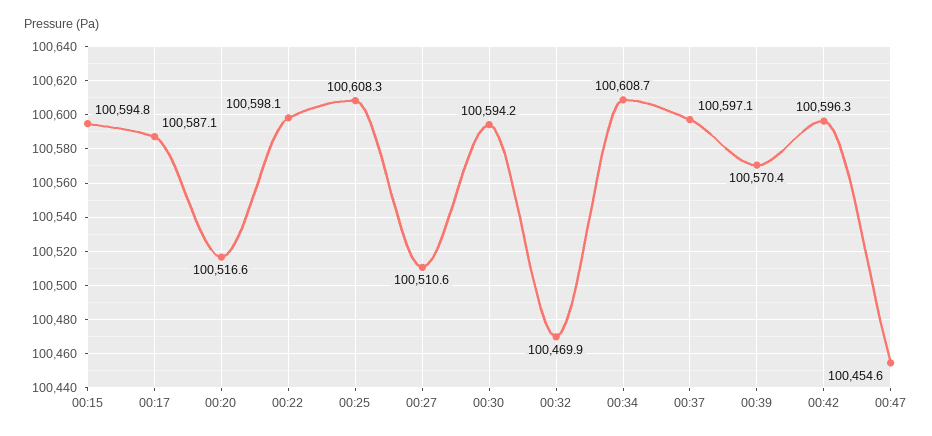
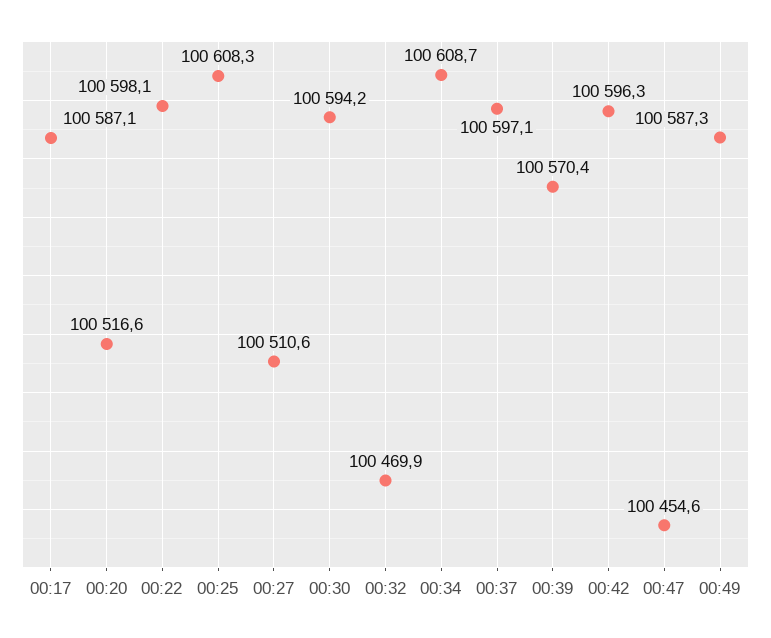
00:15: 100594.8 -> none
00:49: none -> 100587.3

